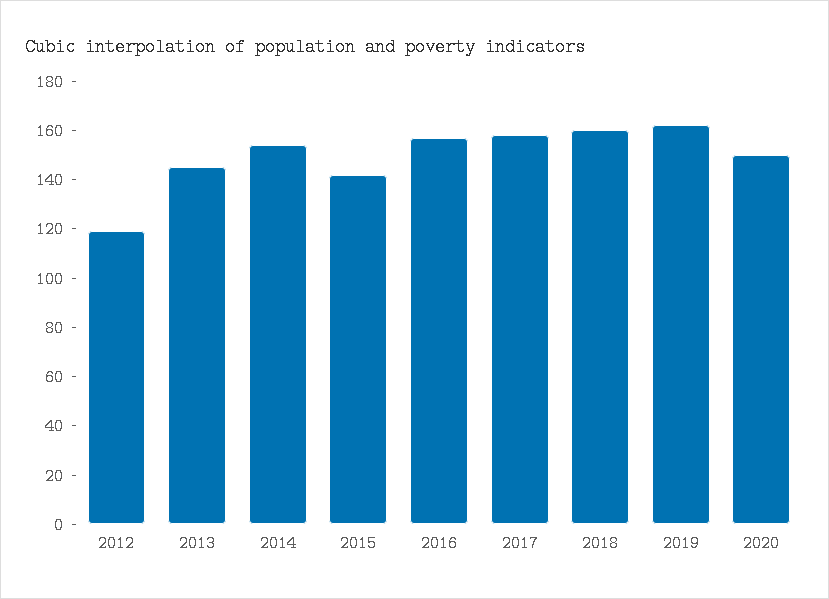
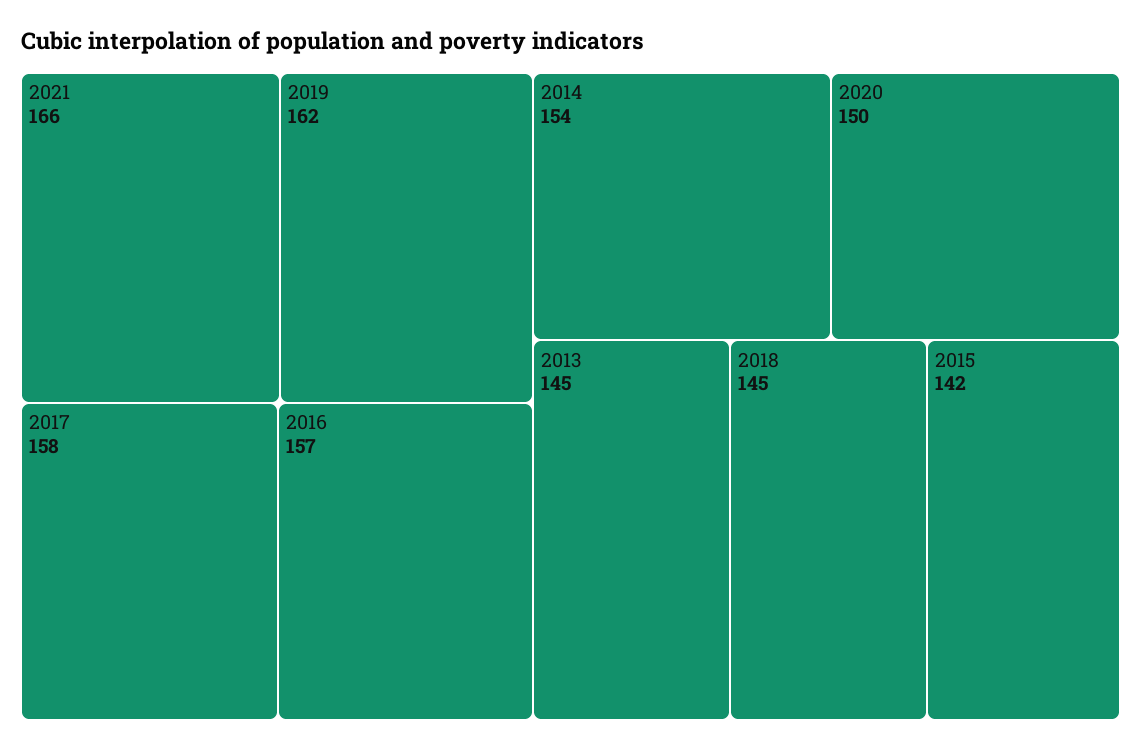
2012: 120 -> none
2018: 160 -> 145
2021: none -> 166

